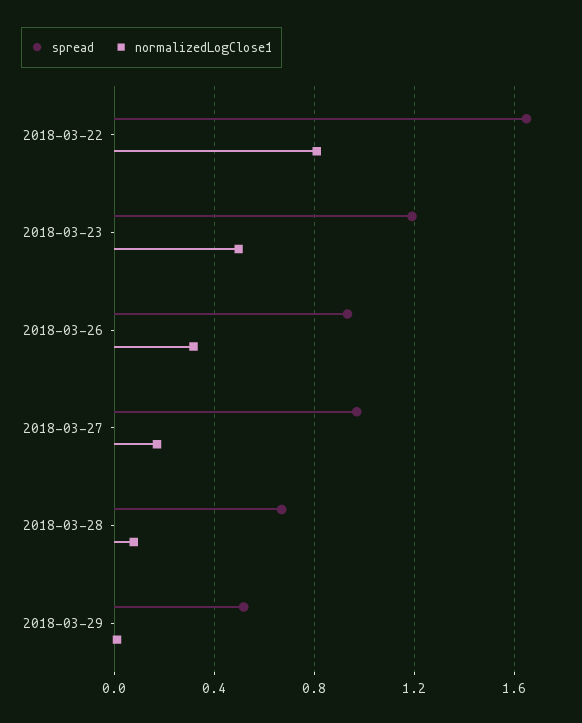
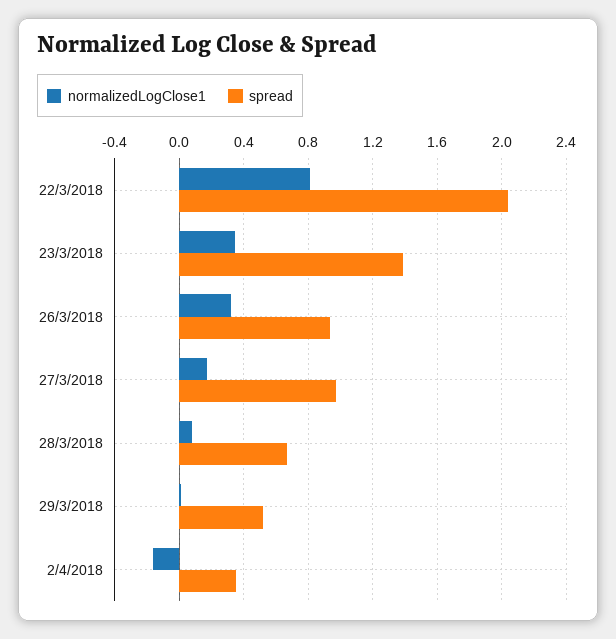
spread, 2018-03-22: 1.65 -> 2.05
spread, 2018-03-23: 1.2 -> 1.4
normalizedLogClose1, 2018-03-23: 0.5 -> 0.35
normalizedLogClose1, 2/4/2018: none -> -0.15
spread, 2/4/2018: none -> 0.35

